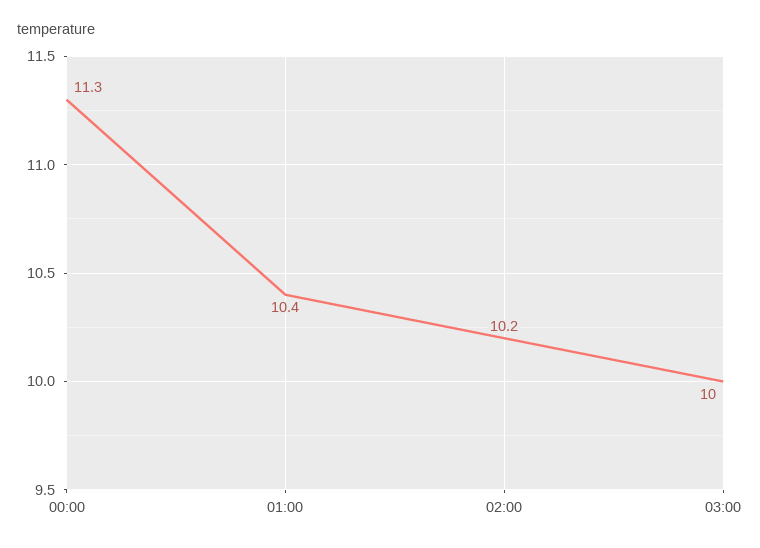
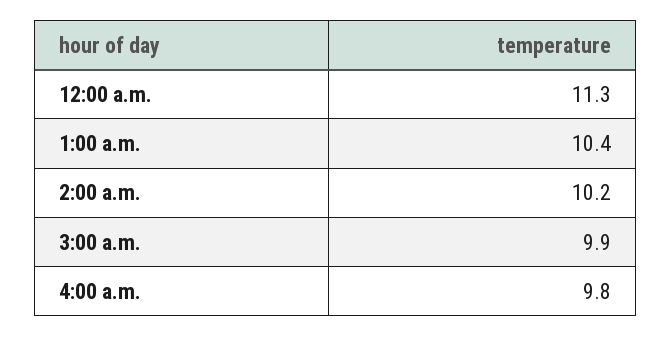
03:00: 10 -> 9.9
4:00 a.m.: none -> 9.8

